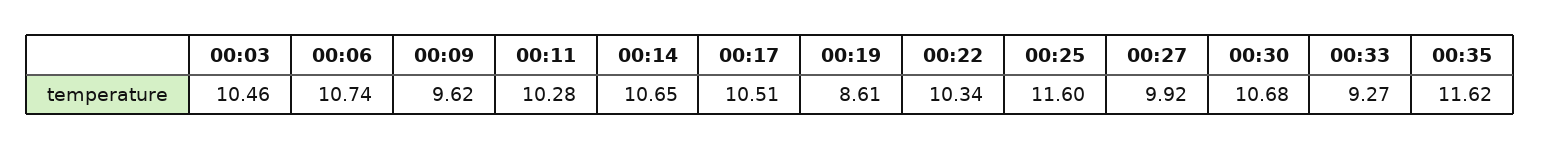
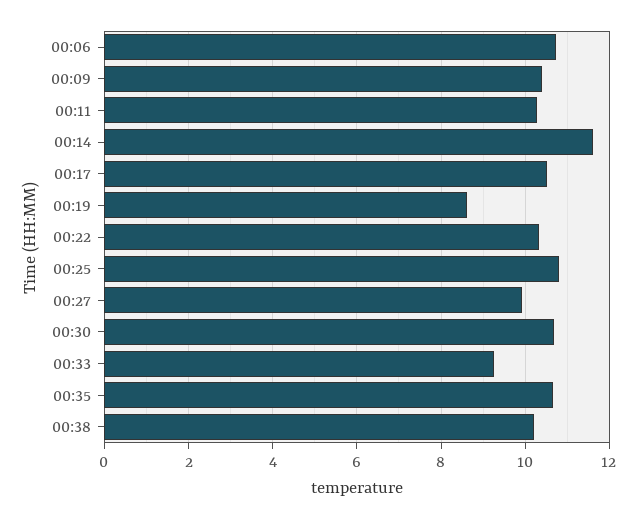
00:03: 10.46 -> none
00:09: 9.62 -> 10.4
00:14: 10.65 -> 11.6
00:25: 11.6 -> 10.8
00:35: 11.62 -> 10.6
00:38: none -> 10.2

